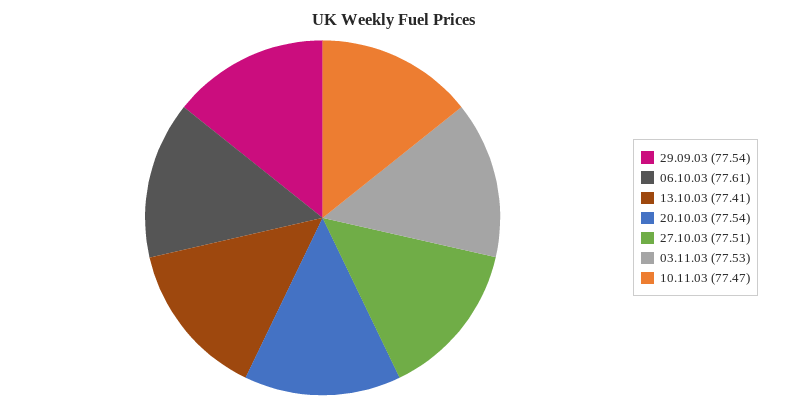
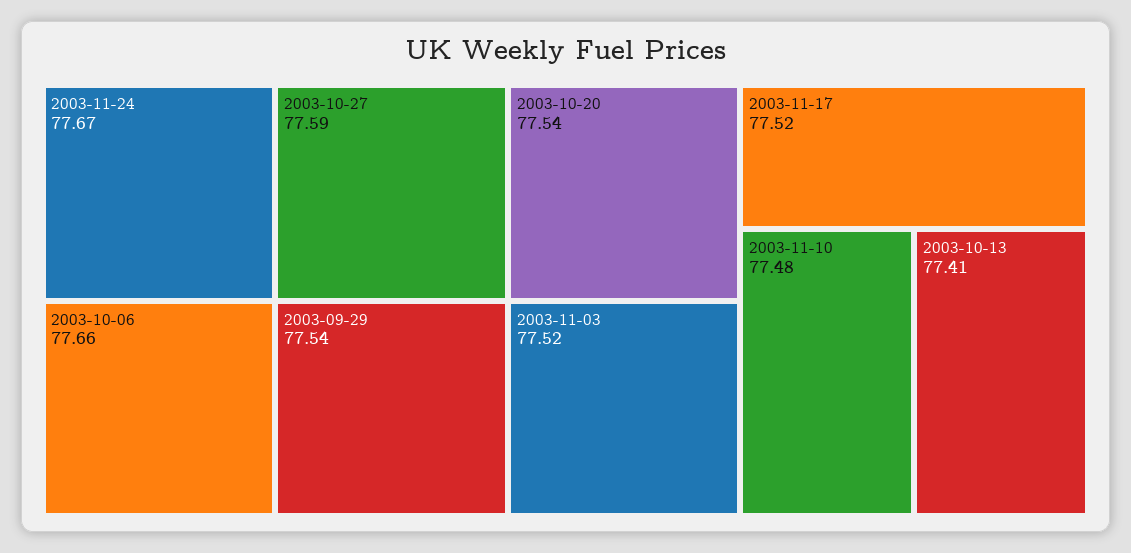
06.10.03: 77.61 -> 77.66
27.10.03: 77.51 -> 77.59
03.11.03: 77.53 -> 77.52
10.11.03: 77.47 -> 77.48
2003-11-24: none -> 77.67
2003-11-17: none -> 77.52

